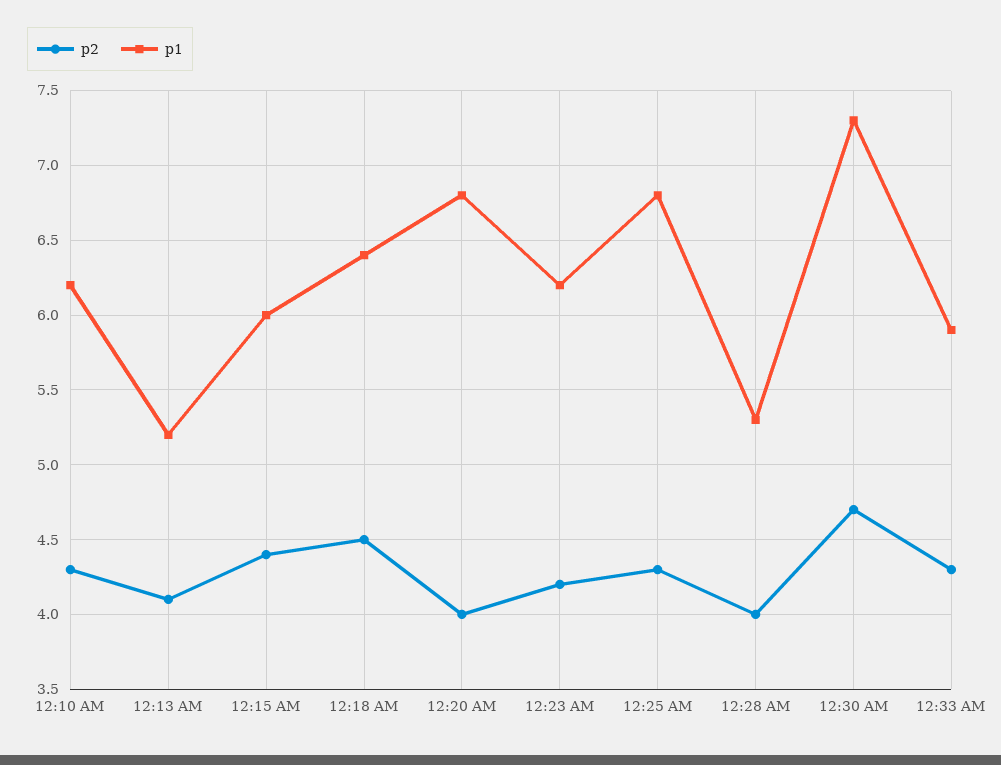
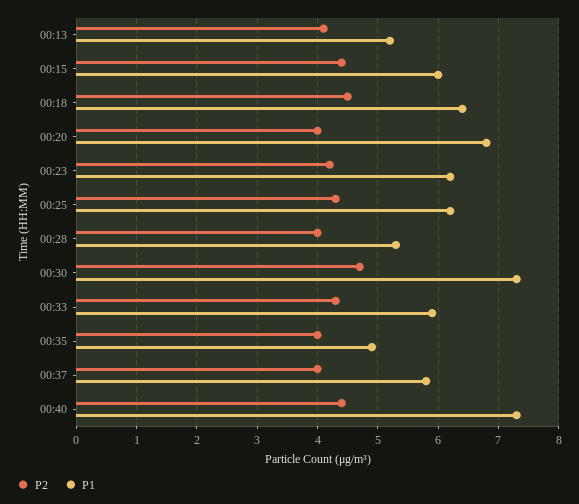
p2, 12:10 AM: 4.3 -> none
p1, 12:10 AM: 6.2 -> none
p1, 12:25 AM: 6.8 -> 6.2
p2, 00:35: none -> 4
p1, 00:35: none -> 4.9
p2, 00:37: none -> 4
p1, 00:37: none -> 5.8
p2, 00:40: none -> 4.4
p1, 00:40: none -> 7.3

